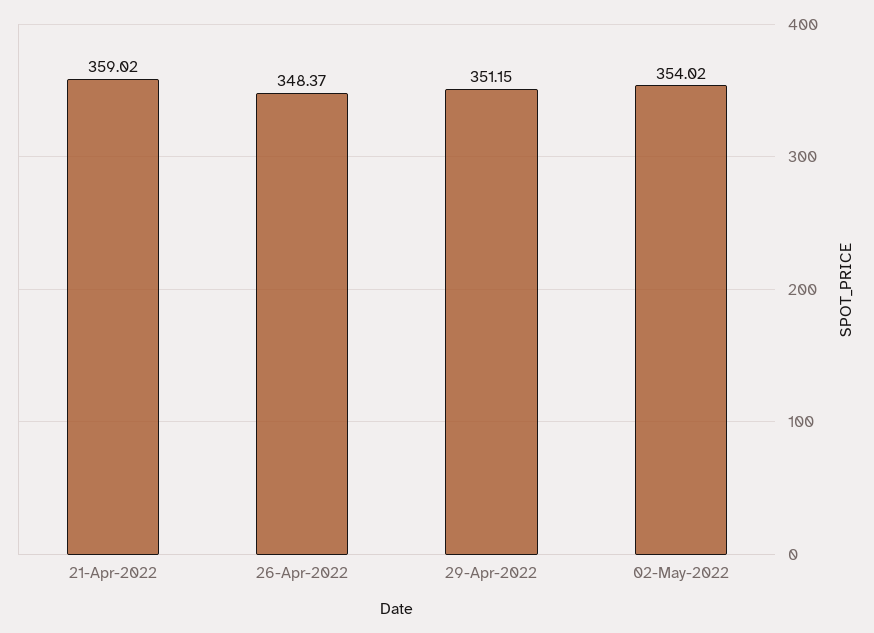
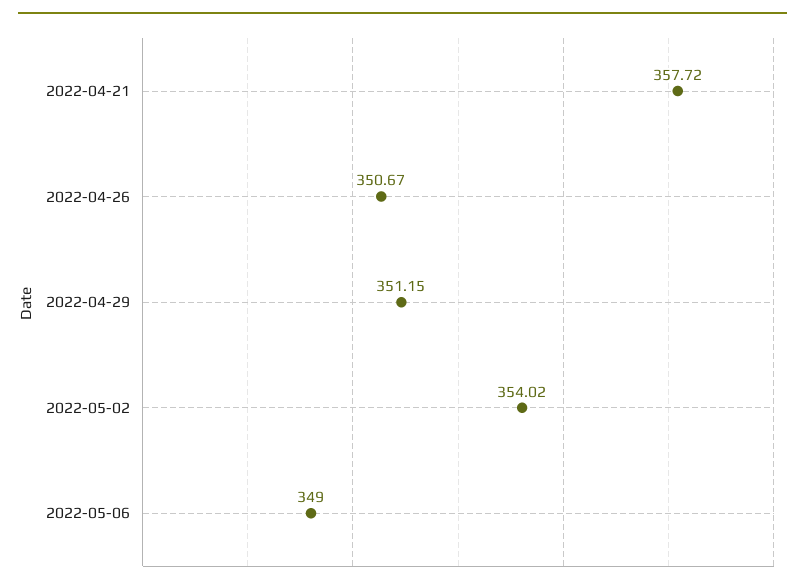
21-Apr-2022: 359.02 -> 357.72
26-Apr-2022: 348.37 -> 350.67
2022-05-06: none -> 349

